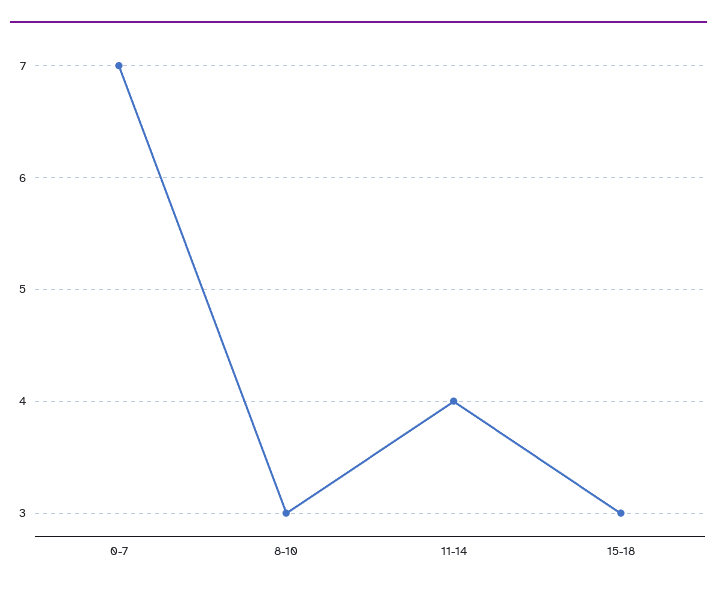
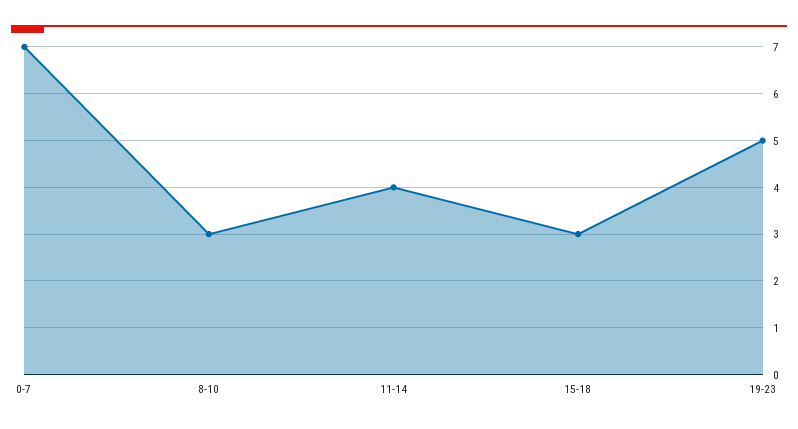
19-23: none -> 5

